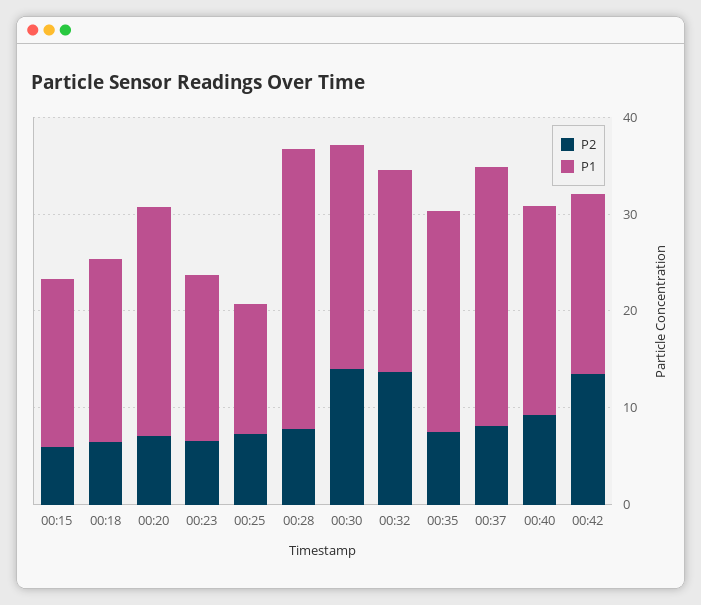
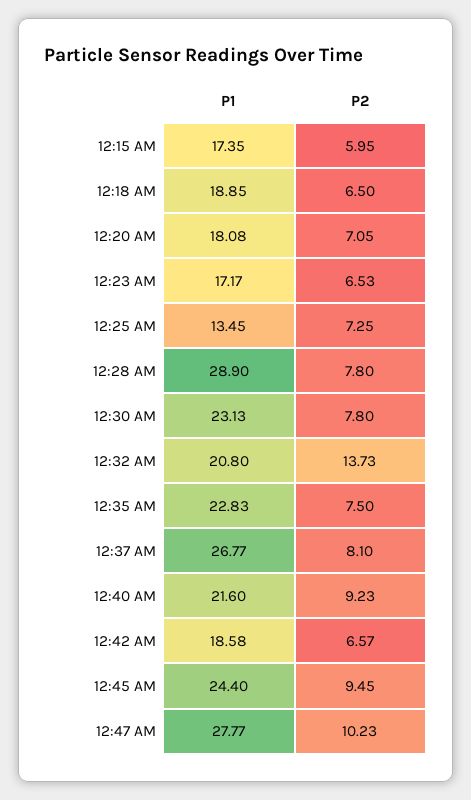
P1, 00:20: 24 -> 18.08
P2, 00:30: 14 -> 7.8
P2, 00:42: 14 -> 6.57
P1, 12:45 AM: none -> 24.4
P2, 12:45 AM: none -> 9.45
P1, 12:47 AM: none -> 27.77
P2, 12:47 AM: none -> 10.23

